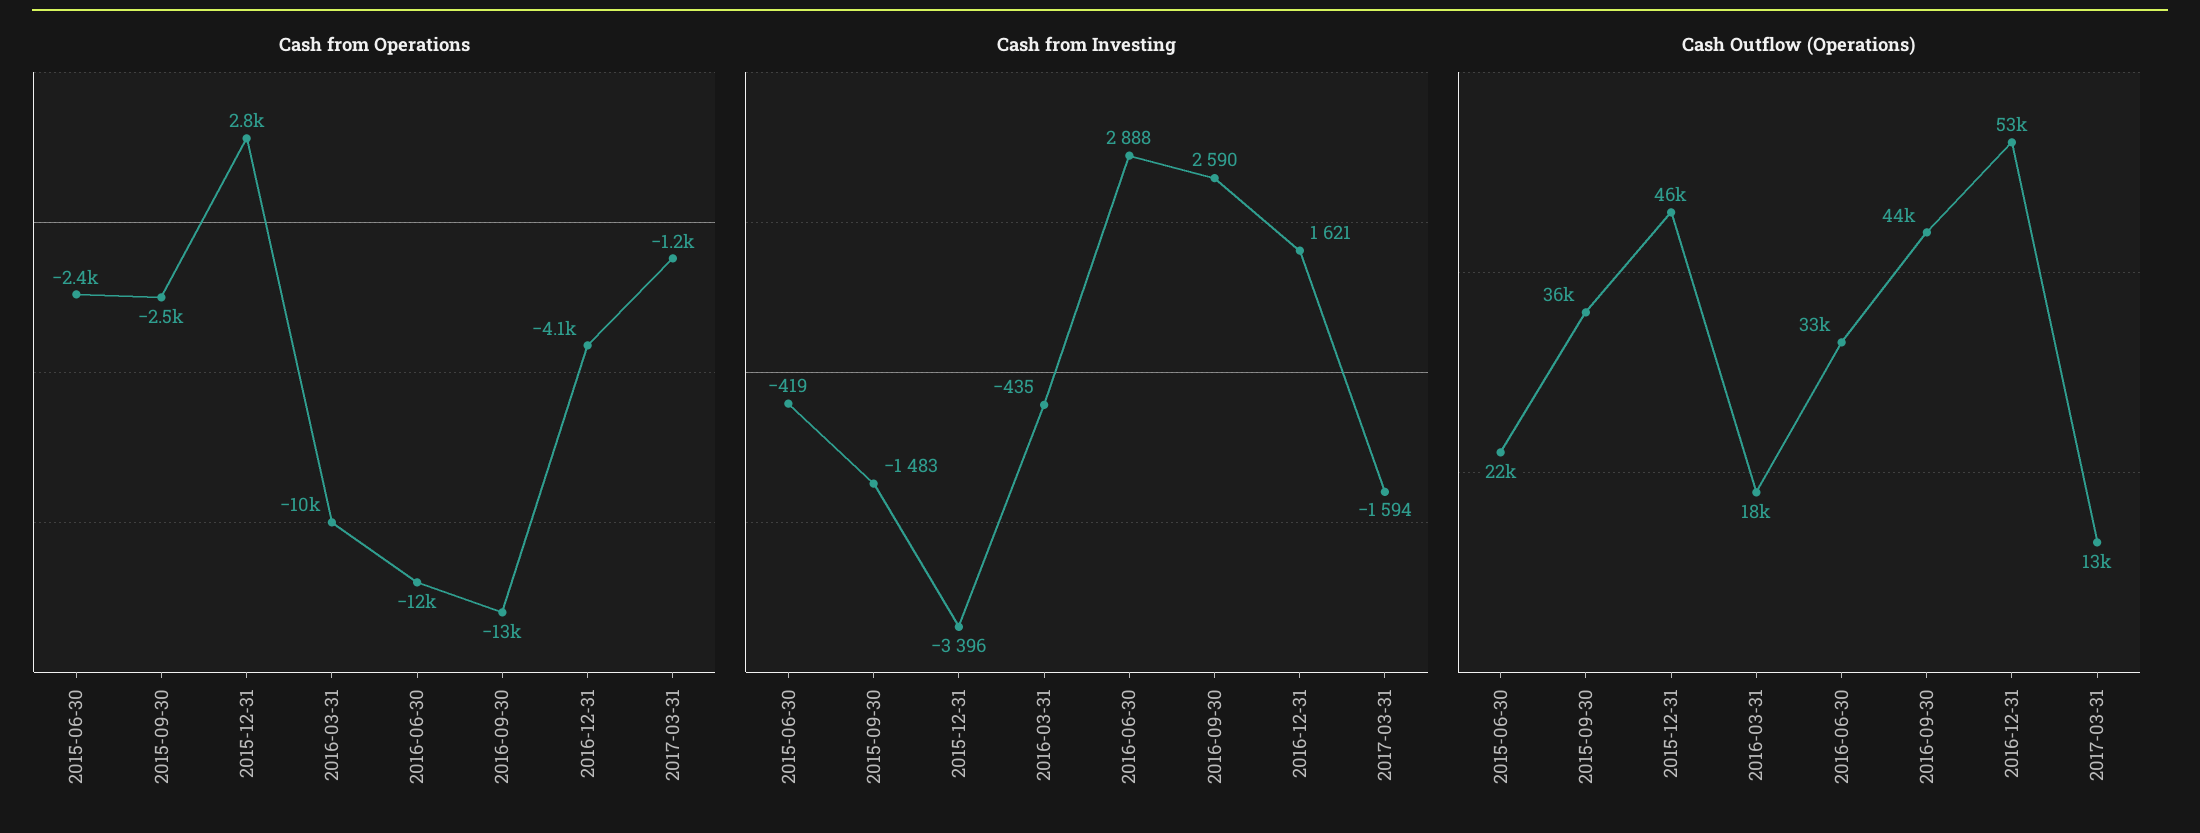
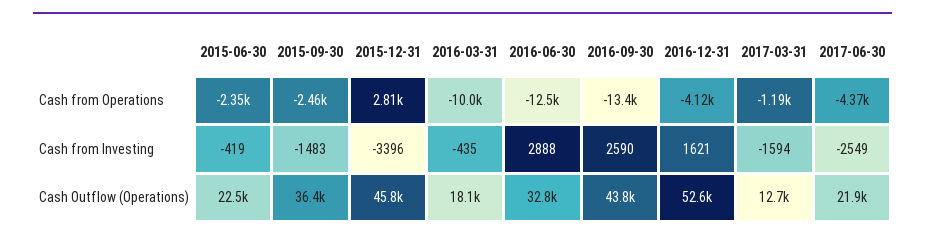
Cash from Operations, 2017-06-30: none -> -4370
Cash from Investing, 2017-06-30: none -> -2549
Cash Outflow (Operations), 2017-06-30: none -> 21900

